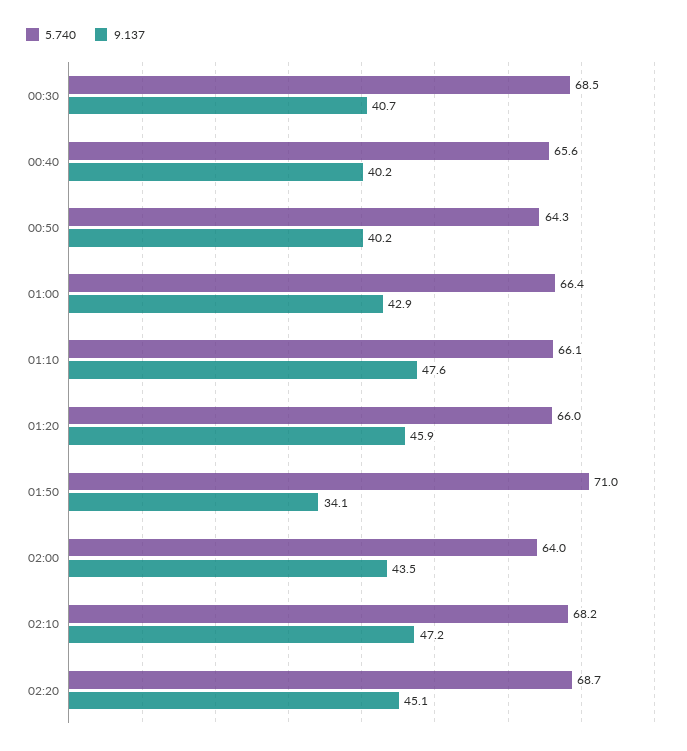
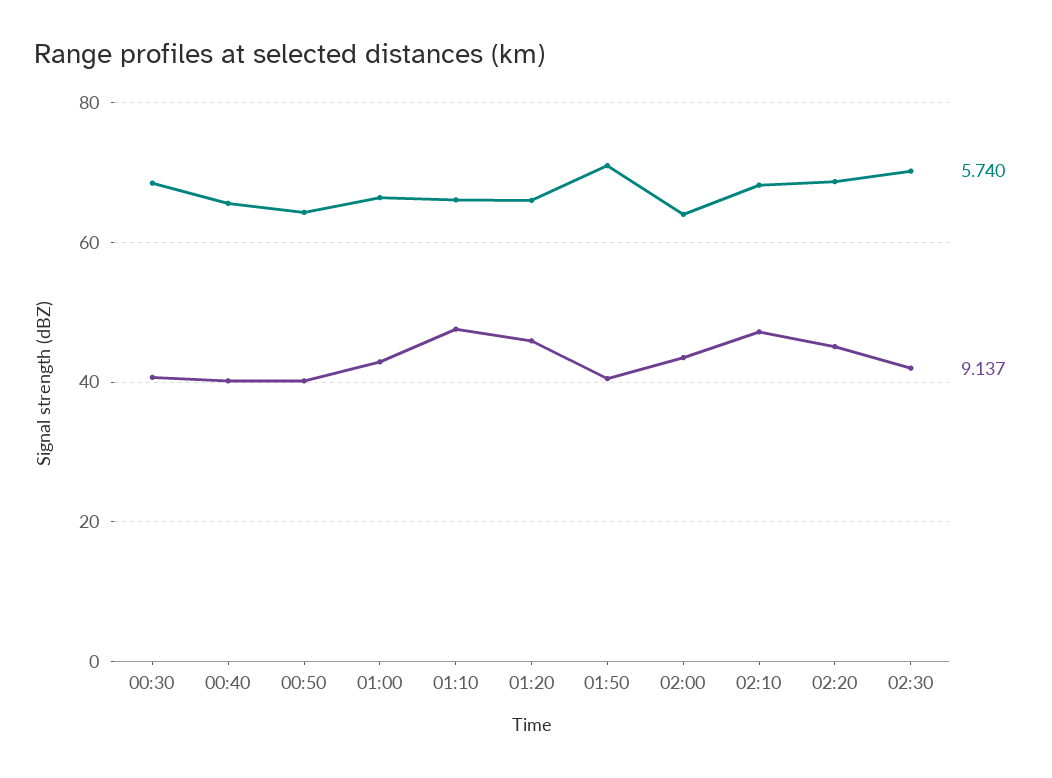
9.137, 01:50: 34.1 -> 40
5.740, 02:30: none -> 70
9.137, 02:30: none -> 42

